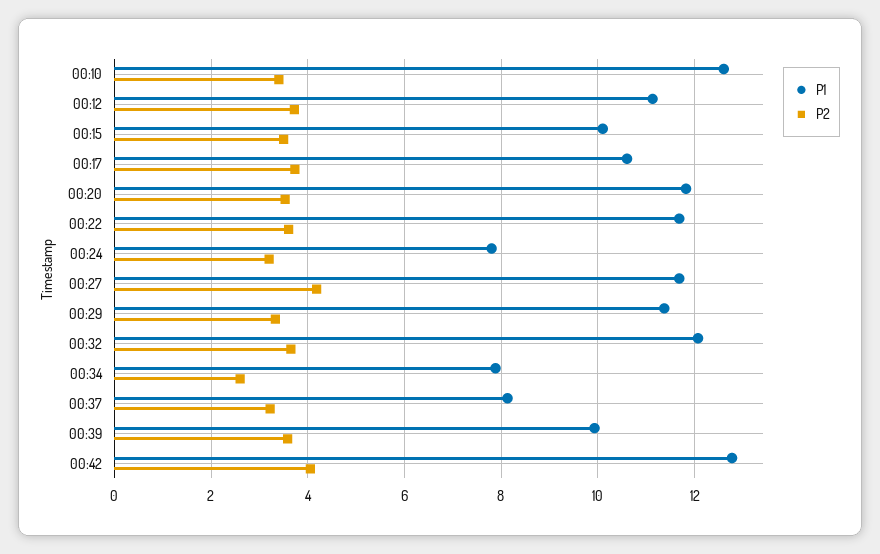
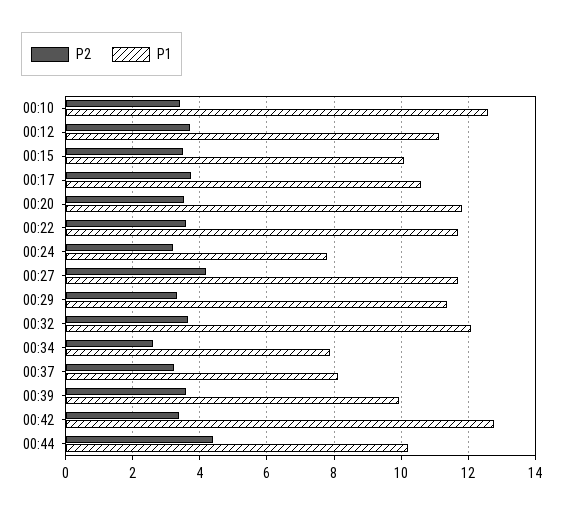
P2, 00:42: 4 -> 3.4
P2, 00:44: none -> 4.4
P1, 00:44: none -> 10.2

